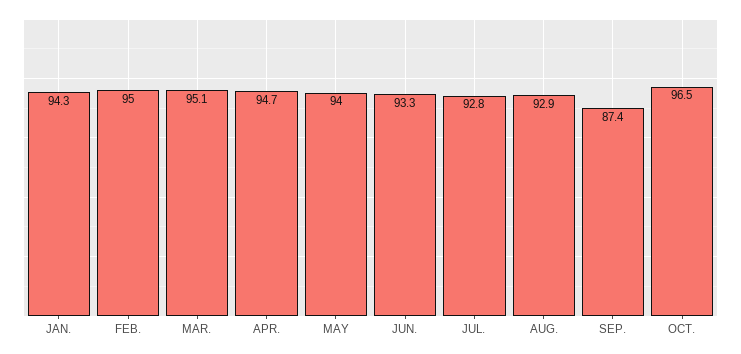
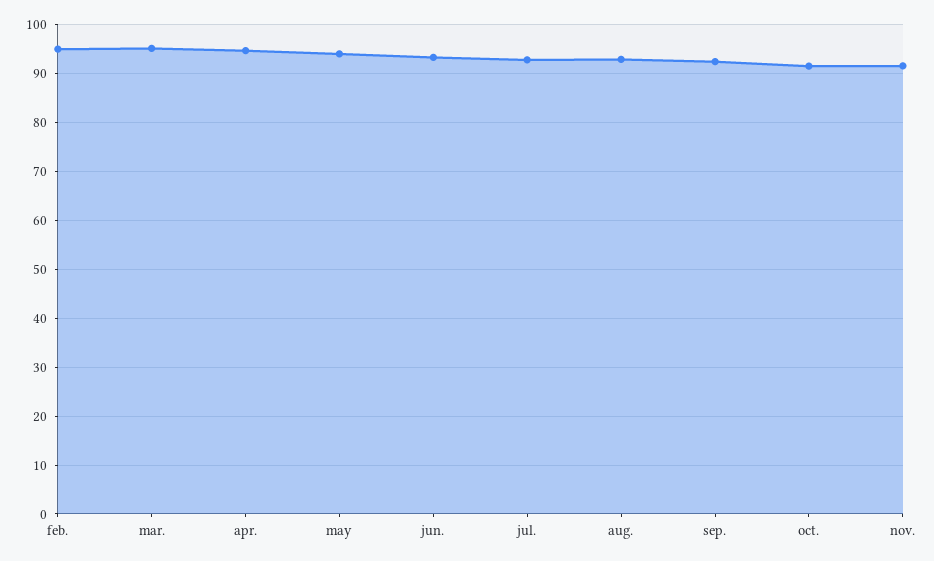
JAN.: 94.3 -> none
SEP.: 87.4 -> 92
OCT.: 96.5 -> 92
nov.: none -> 92

